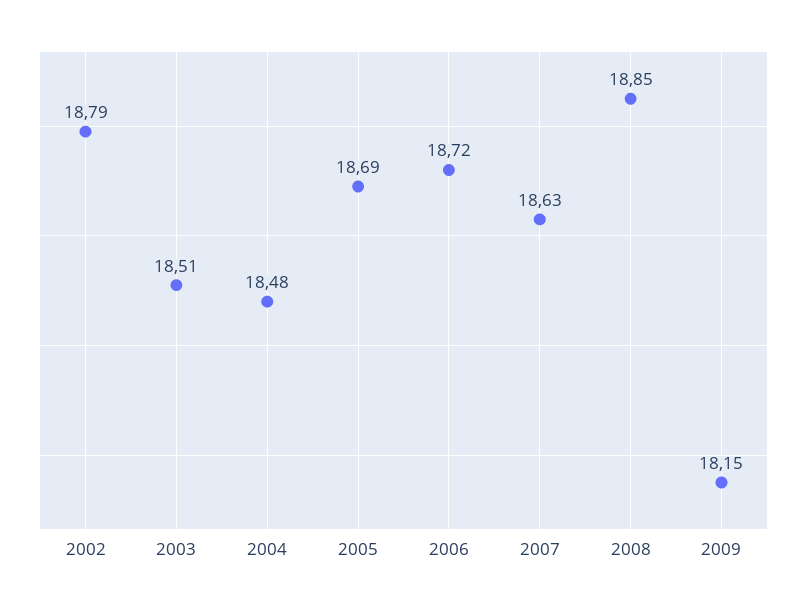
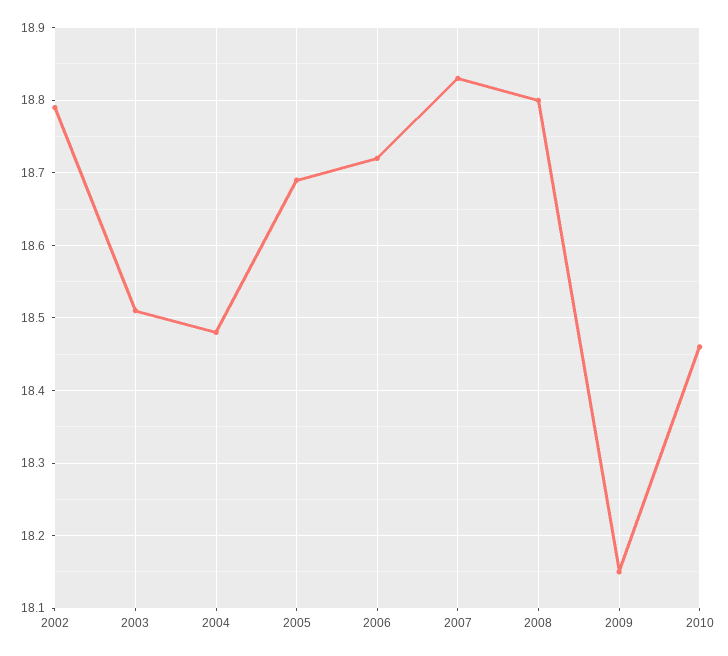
2007: 18.63 -> 18.83
2008: 18.85 -> 18.8
2010: none -> 18.46

